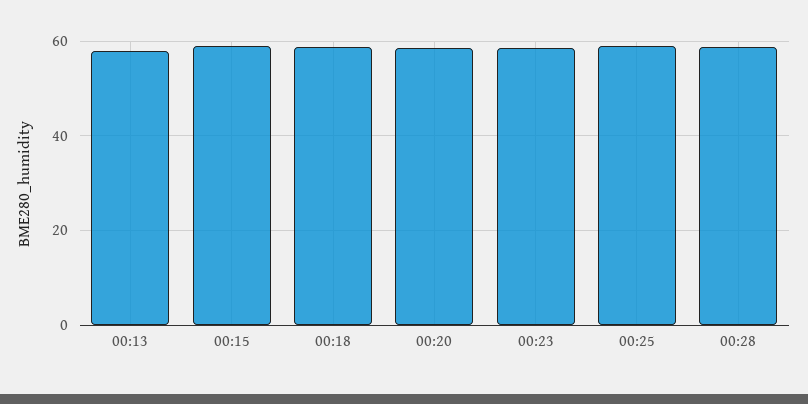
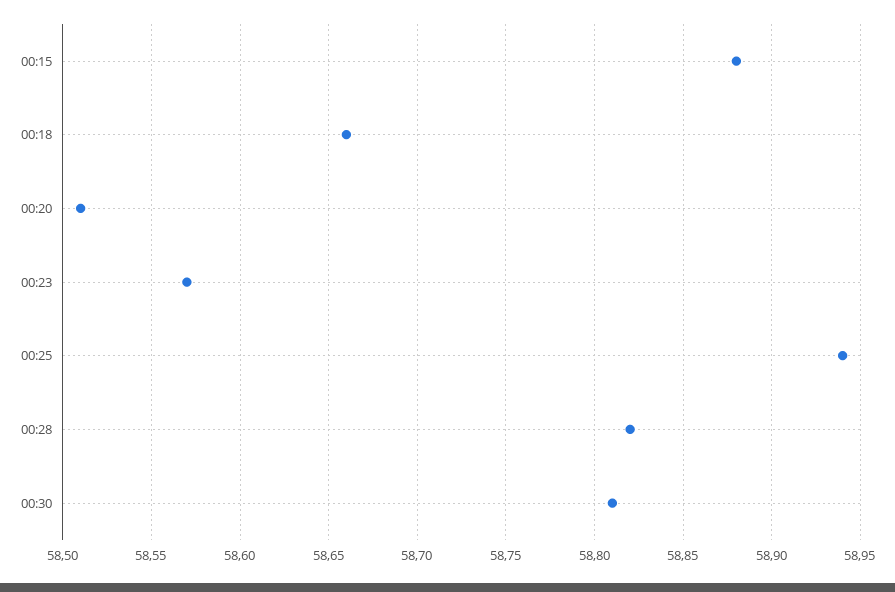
00:13: 58 -> none
00:30: none -> 58.81

